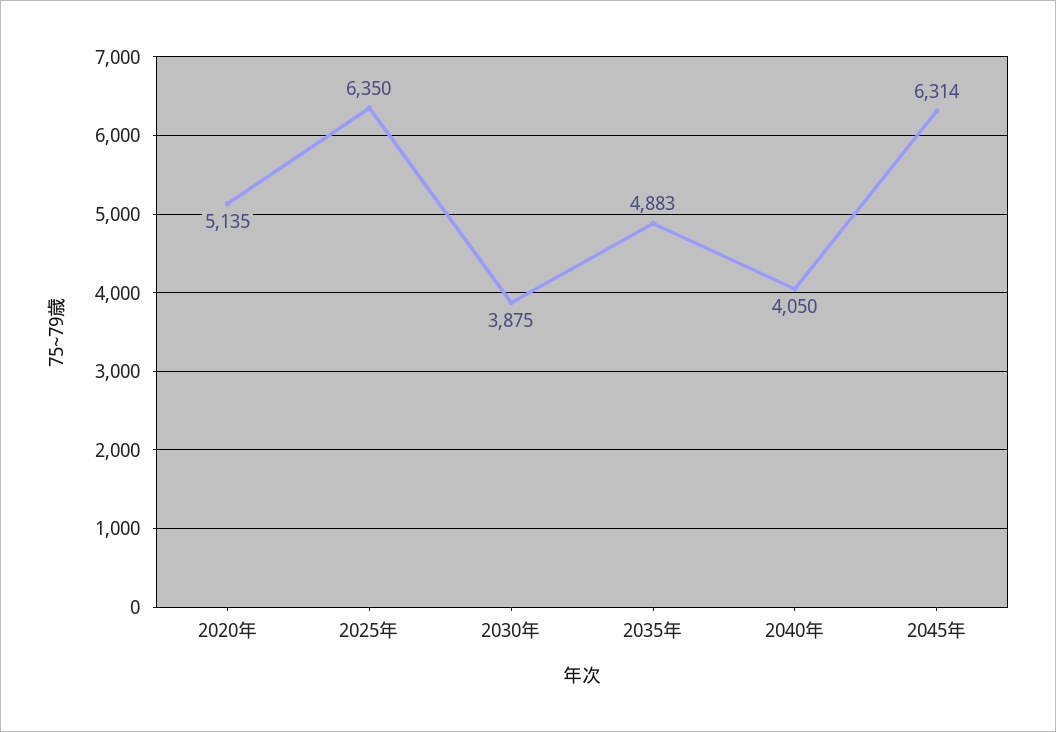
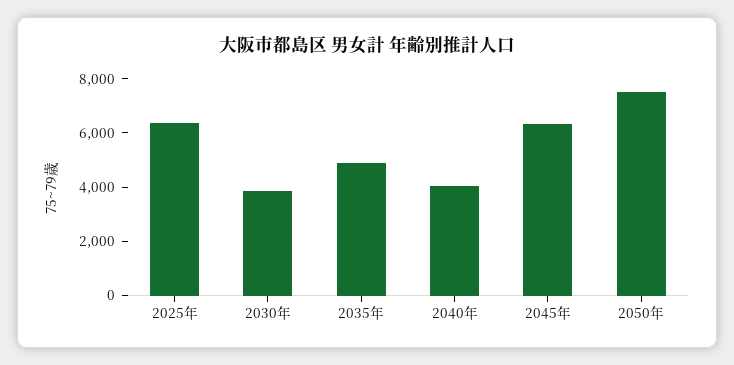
2020年: 5135 -> none
2050年: none -> 7500

